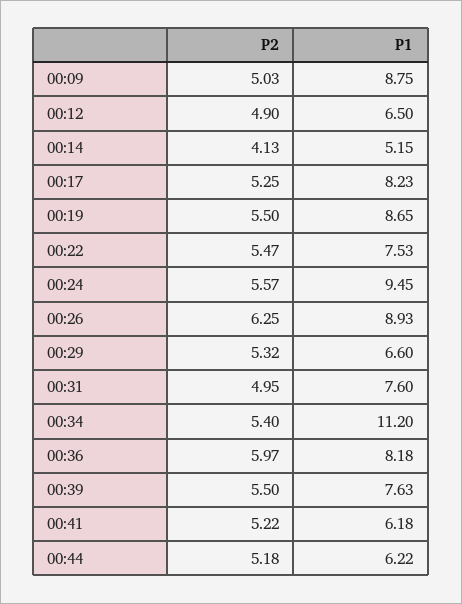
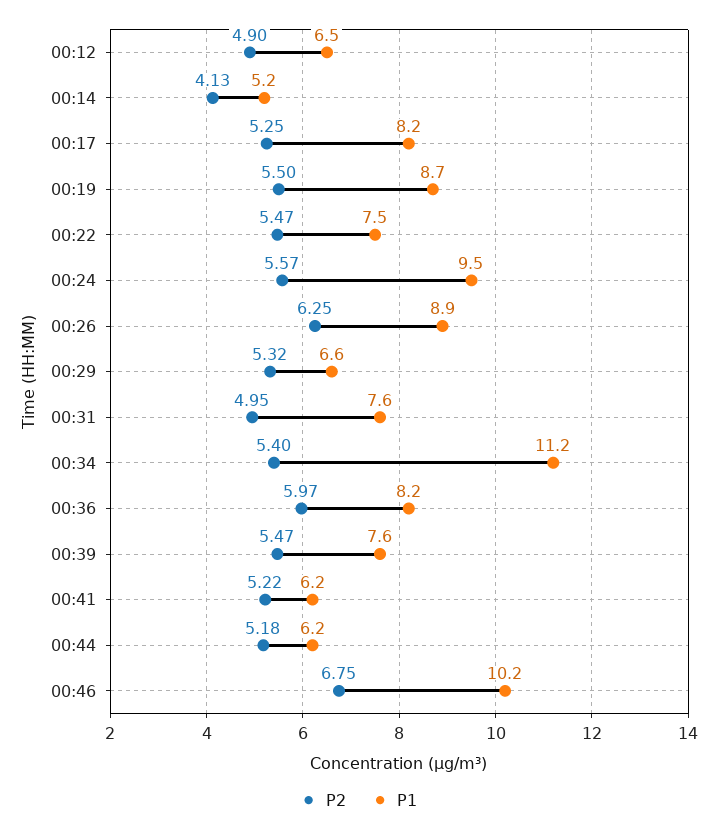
P2, 00:09: 5.03 -> none
P1, 00:09: 8.75 -> none
P2, 00:39: 5.5 -> 5.47
P2, 00:46: none -> 6.75
P1, 00:46: none -> 10.2

